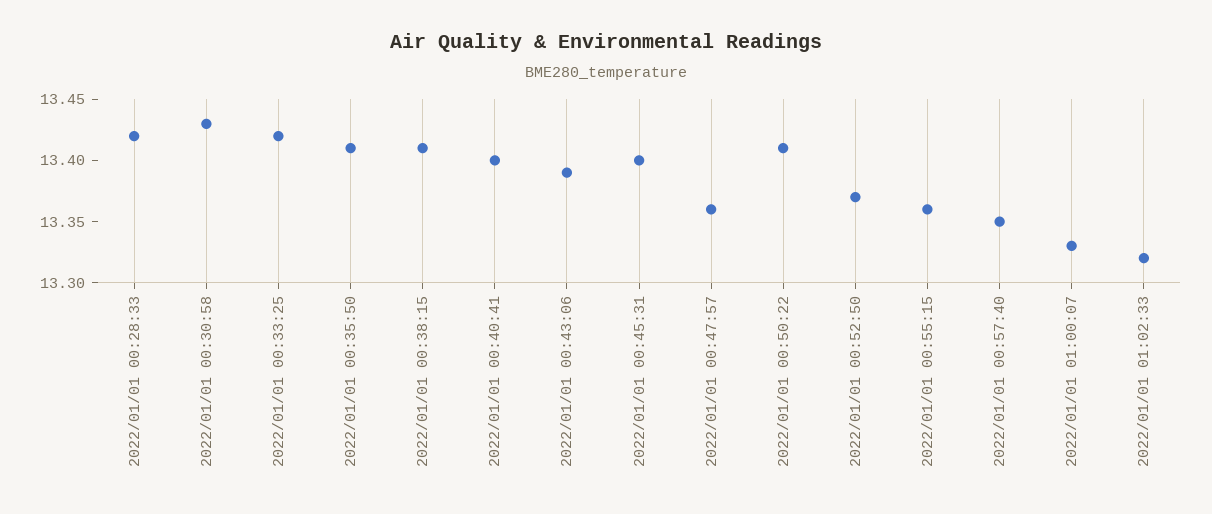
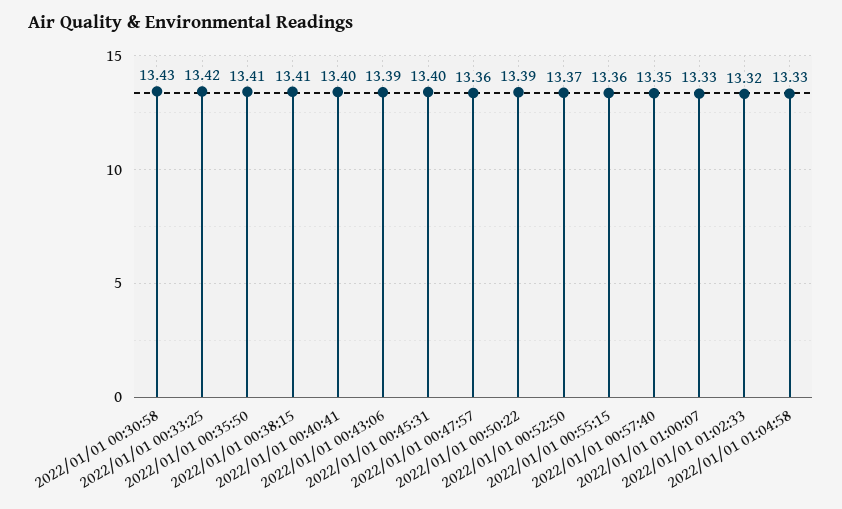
2022/01/01 00:28:33: 13.42 -> none
2022/01/01 00:50:22: 13.41 -> 13.39
2022/01/01 01:04:58: none -> 13.33

